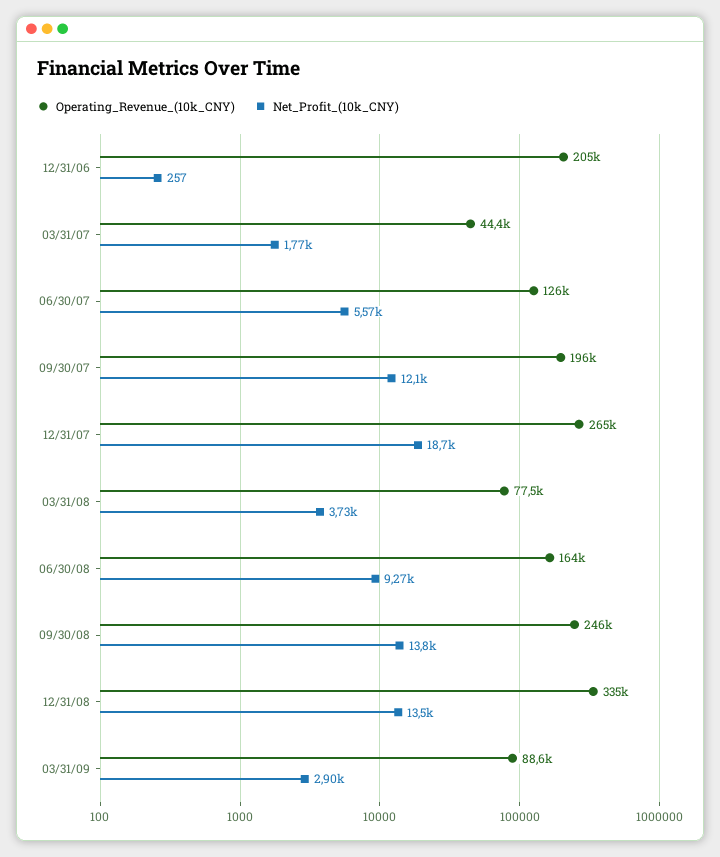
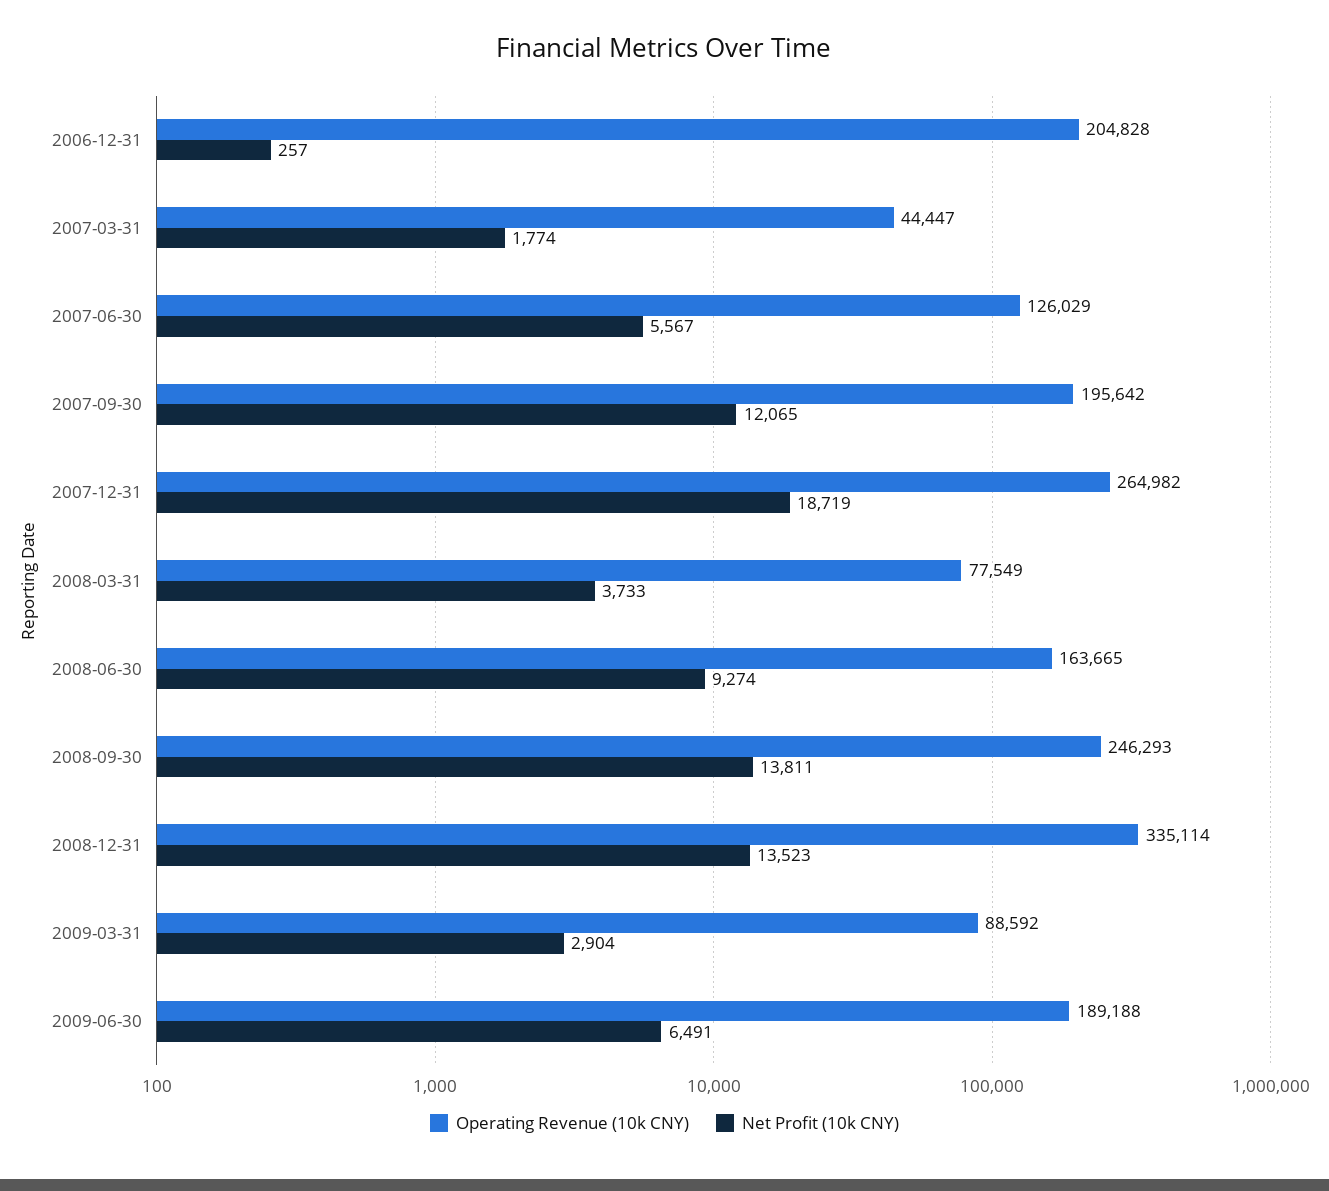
Operating_Revenue_(10k_CNY), 2009-06-30: none -> 189188
Net_Profit_(10k_CNY), 2009-06-30: none -> 6491

